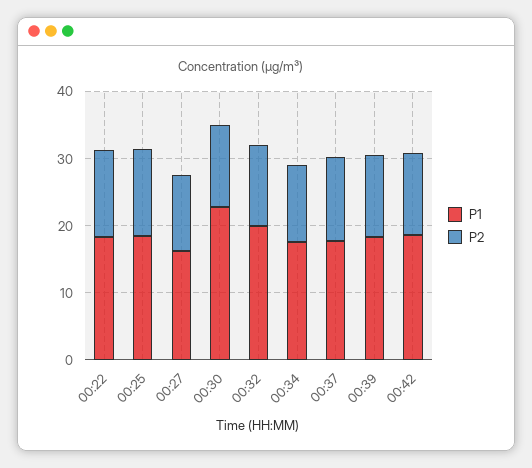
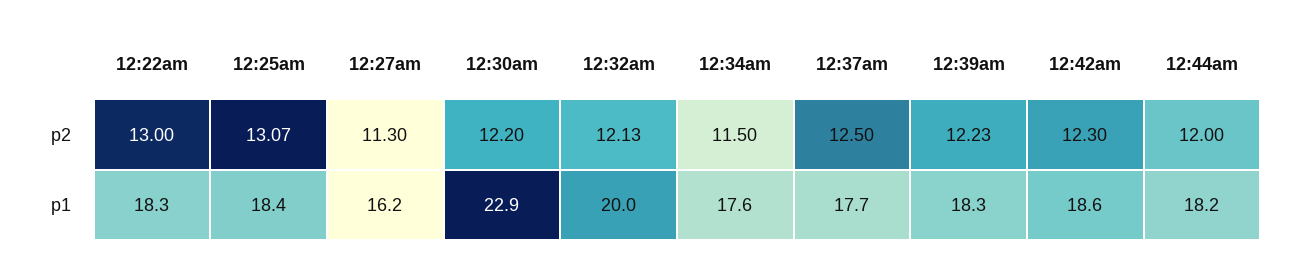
P2, 12:44am: none -> 12
P1, 12:44am: none -> 18.2

